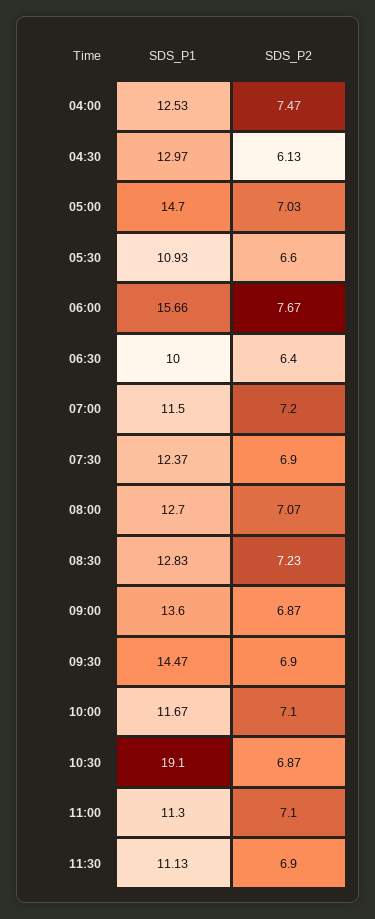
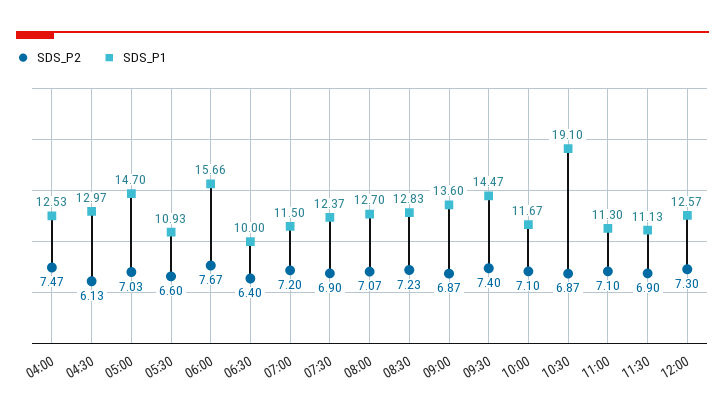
SDS_P2, 09:30: 6.9 -> 7.4
SDS_P2, 12:00: none -> 7.3
SDS_P1, 12:00: none -> 12.57

